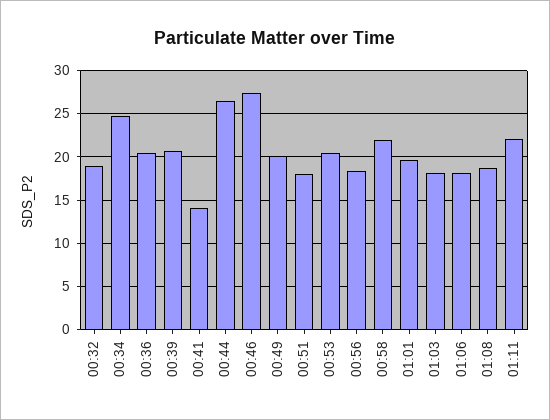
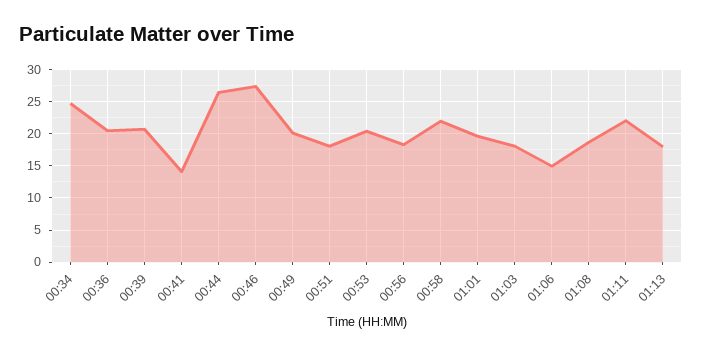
00:32: 19 -> none
01:06: 18 -> 15
01:13: none -> 18

